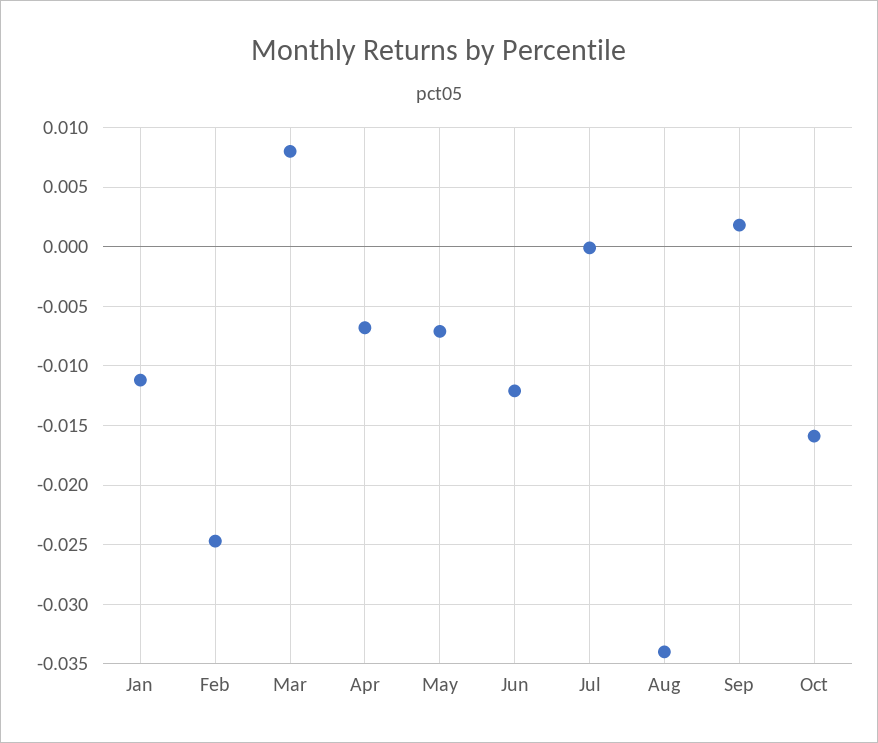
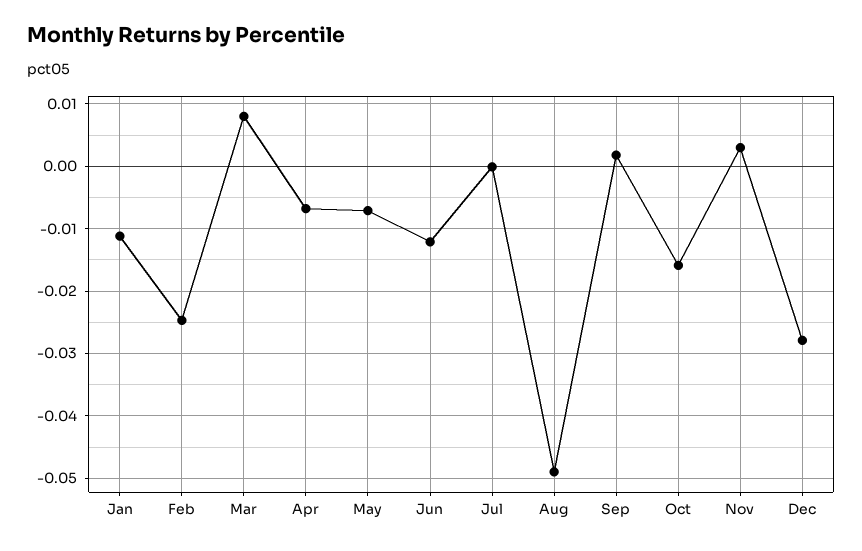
Aug: -0.034 -> -0.049
Nov: none -> 0.003
Dec: none -> -0.028

